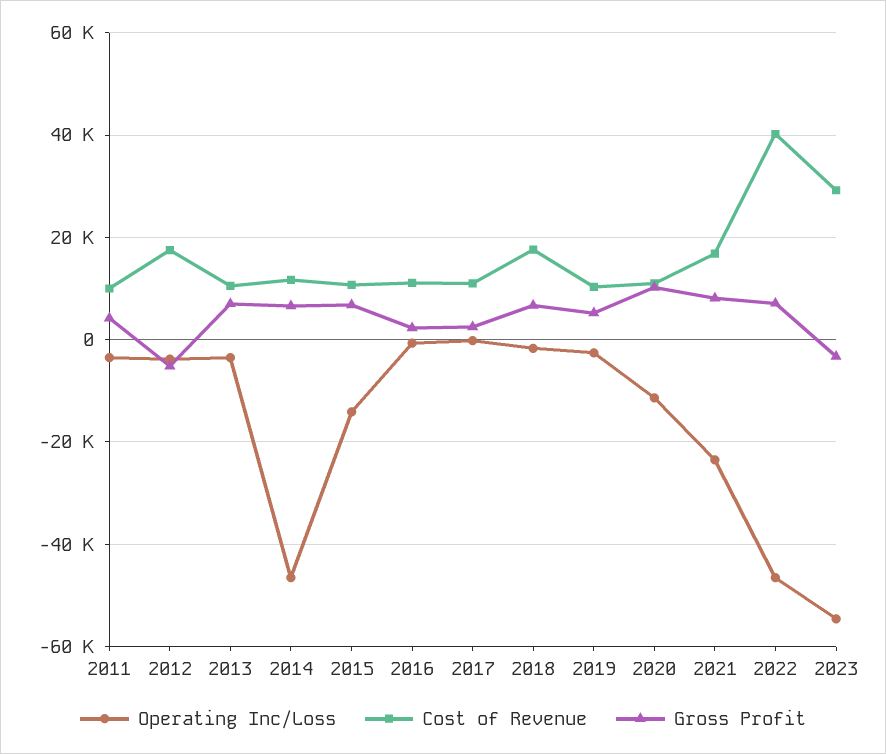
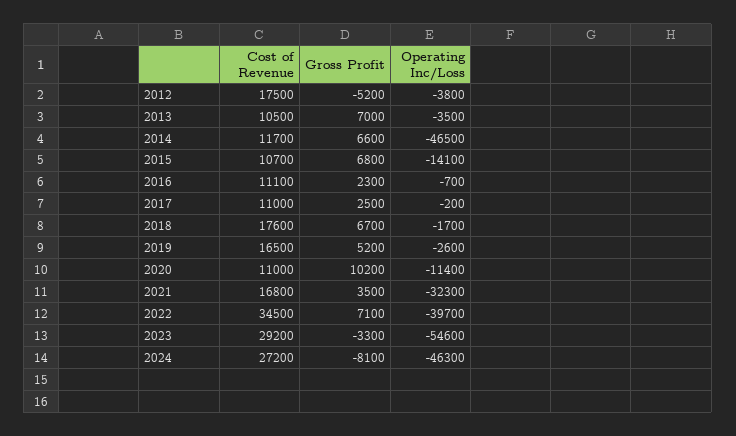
Operating Inc/Loss, 2011: -4000 -> none
Cost of Revenue, 2011: 10000 -> none
Gross Profit, 2011: 4000 -> none
Cost of Revenue, 2019: 10000 -> 16500
Operating Inc/Loss, 2021: -24000 -> -32300
Gross Profit, 2021: 8000 -> 3500
Operating Inc/Loss, 2022: -46000 -> -39700
Cost of Revenue, 2022: 40000 -> 34500
Cost of Revenue, 2024: none -> 27200
Gross Profit, 2024: none -> -8100
Operating Inc/Loss, 2024: none -> -46300

